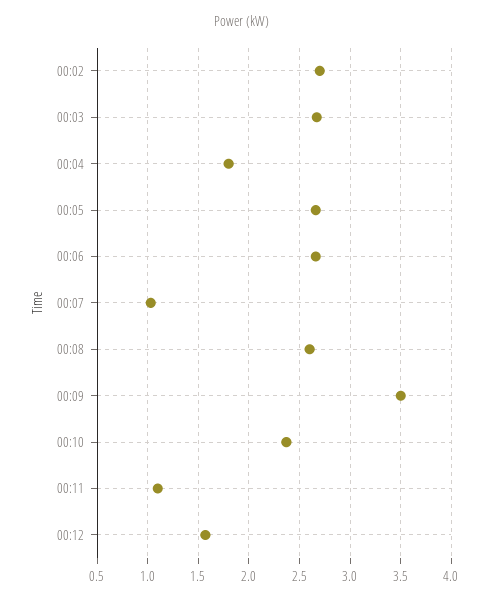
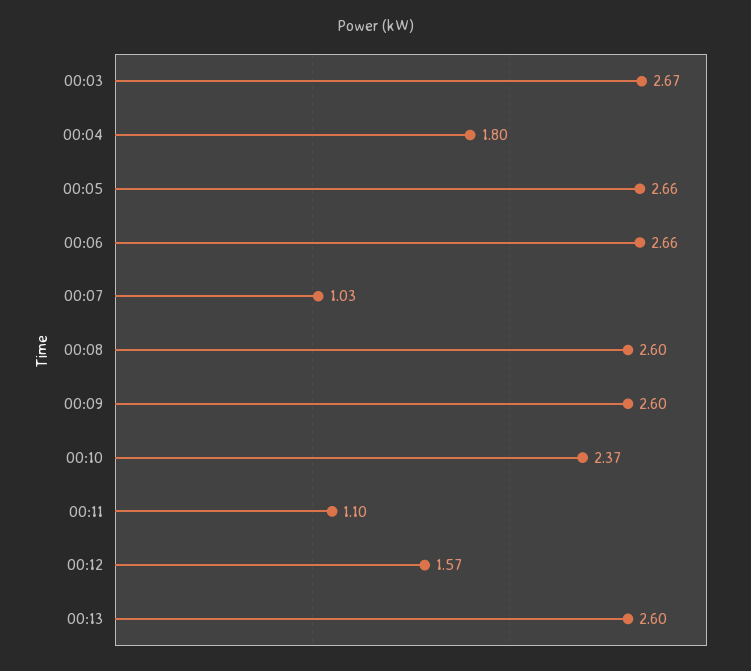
00:02: 2.7 -> none
00:09: 3.5 -> 2.6
00:13: none -> 2.6

